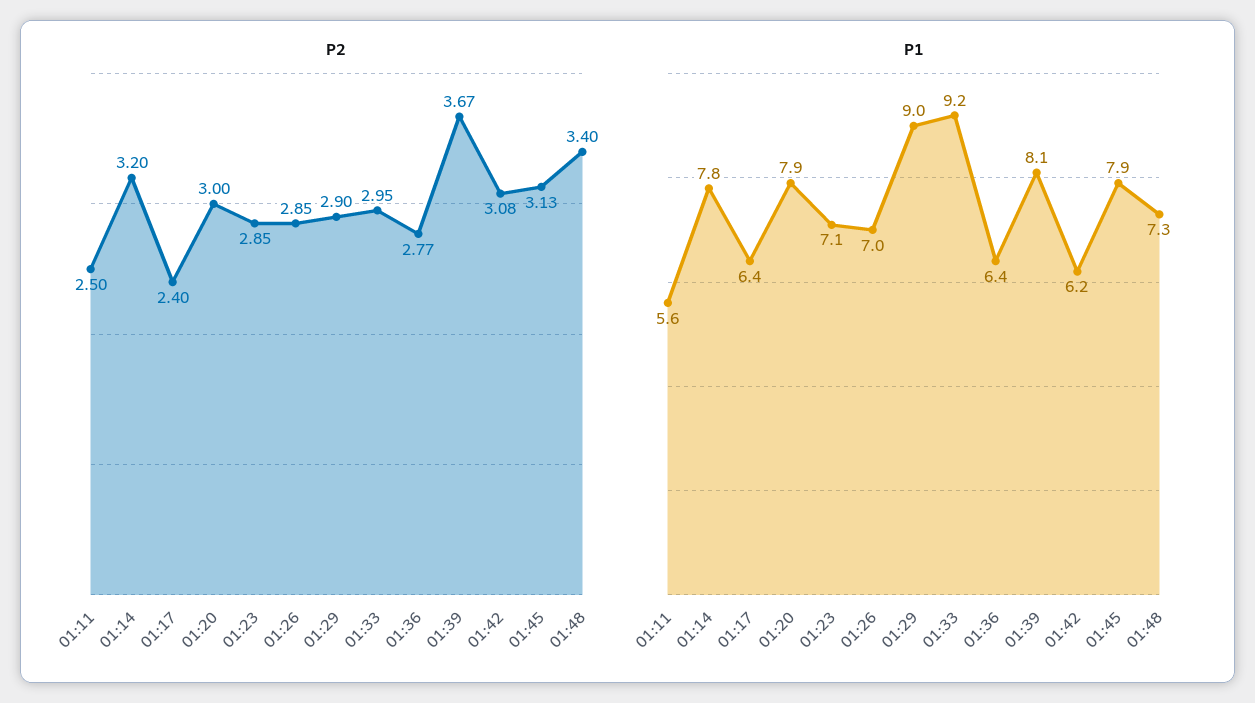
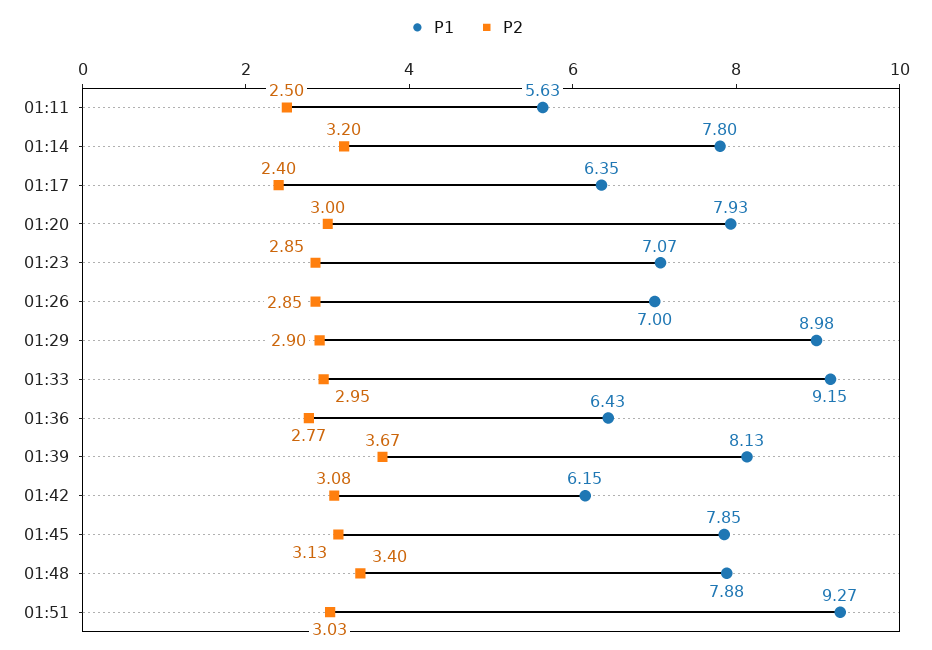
P1, 01:48: 7.3 -> 7.88
P1, 01:51: none -> 9.27
P2, 01:51: none -> 3.03

